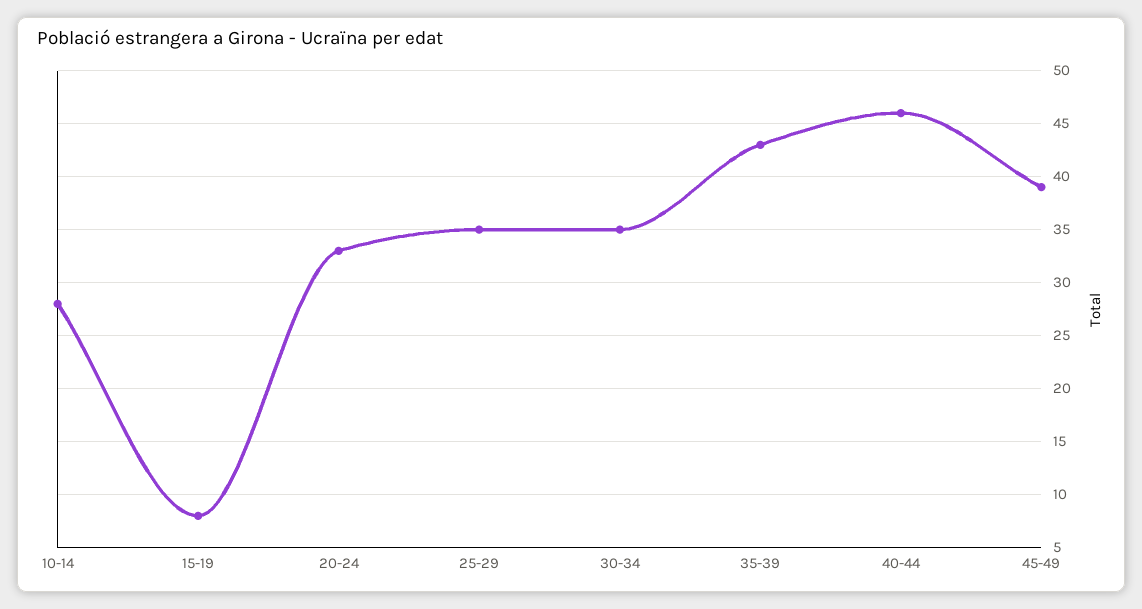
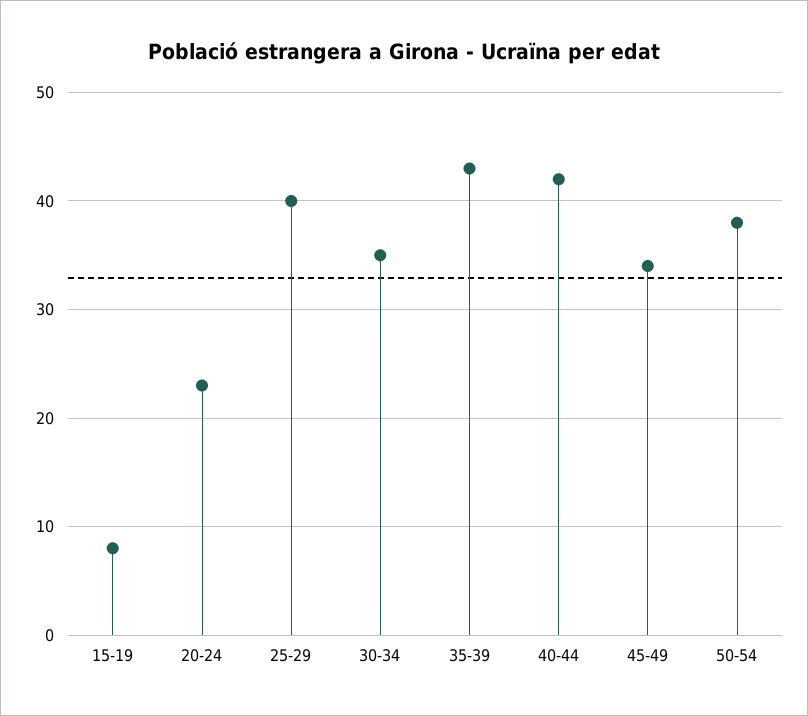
10-14: 28 -> none
20-24: 33 -> 23
25-29: 35 -> 40
40-44: 46 -> 42
45-49: 39 -> 34
50-54: none -> 38

